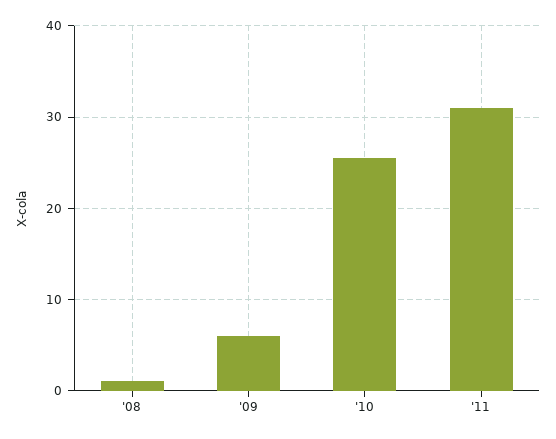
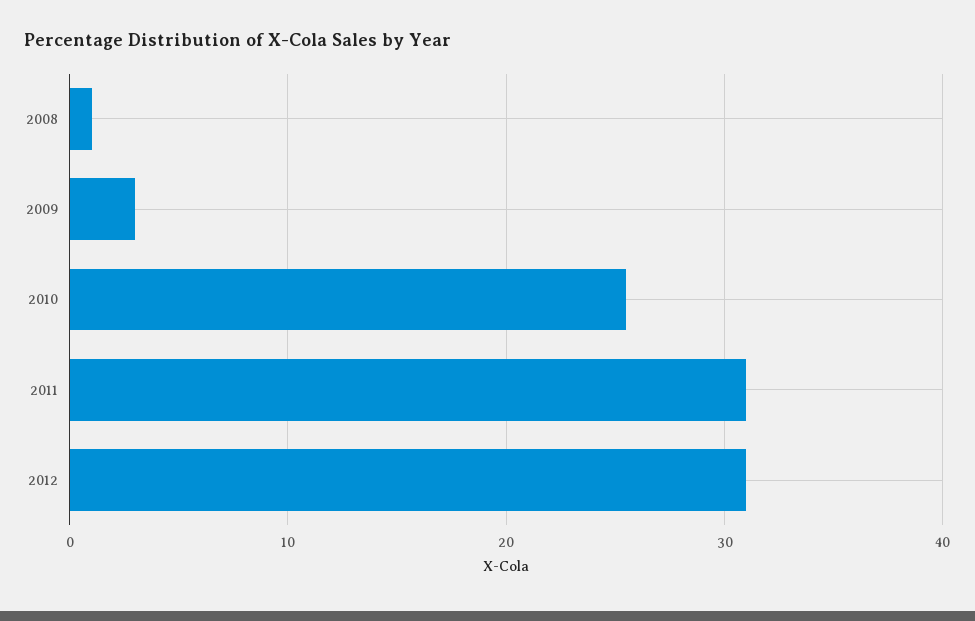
'09: 6 -> 3
2012: none -> 31

